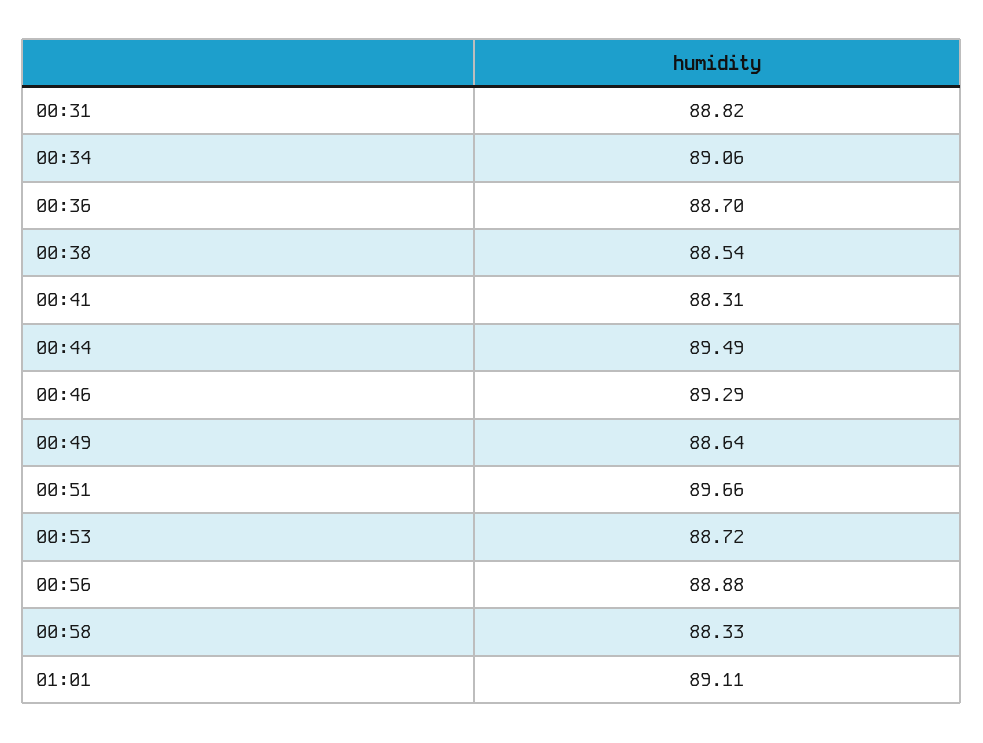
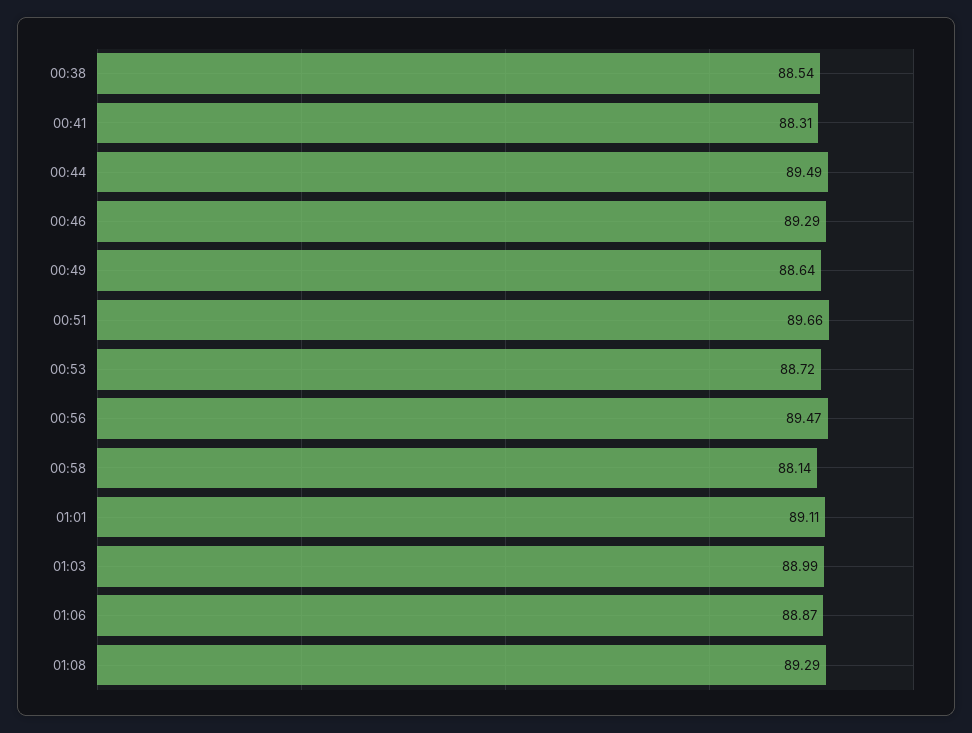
00:31: 88.82 -> none
00:34: 89.06 -> none
00:36: 88.7 -> none
00:56: 88.88 -> 89.47
00:58: 88.33 -> 88.14
01:03: none -> 88.99
01:06: none -> 88.87
01:08: none -> 89.29

